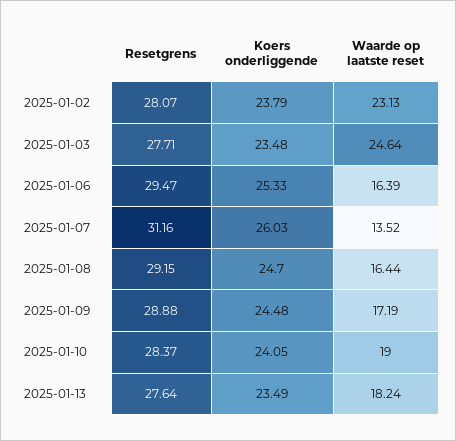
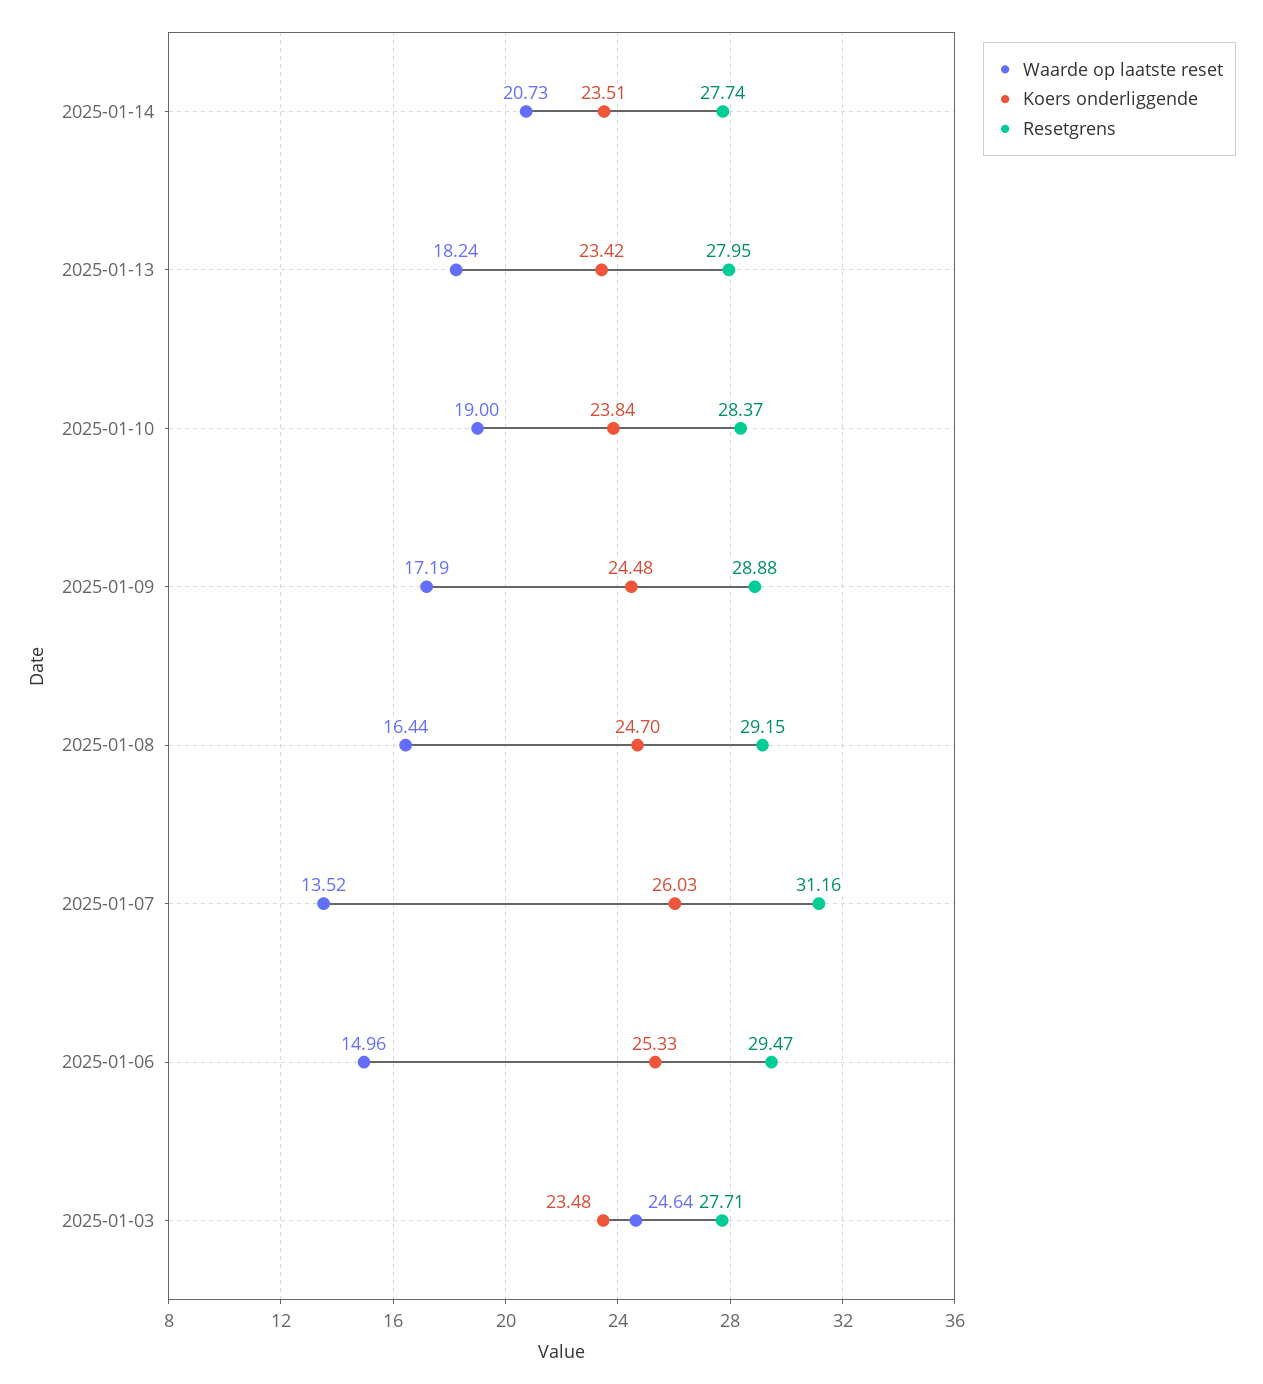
Resetgrens, 2025-01-02: 28.07 -> none
Koers onderliggende, 2025-01-02: 23.79 -> none
Waarde op laatste reset, 2025-01-02: 23.13 -> none
Waarde op laatste reset, 2025-01-06: 16.39 -> 14.96
Koers onderliggende, 2025-01-10: 24.05 -> 23.84
Resetgrens, 2025-01-13: 27.64 -> 27.95
Koers onderliggende, 2025-01-13: 23.49 -> 23.42
Waarde op laatste reset, 2025-01-14: none -> 20.73
Koers onderliggende, 2025-01-14: none -> 23.51
Resetgrens, 2025-01-14: none -> 27.74

